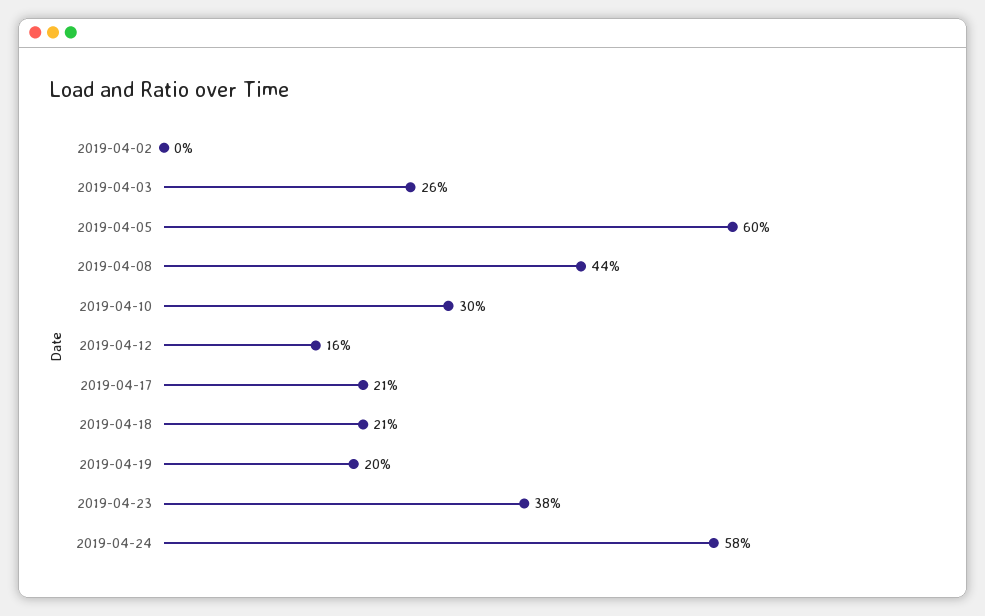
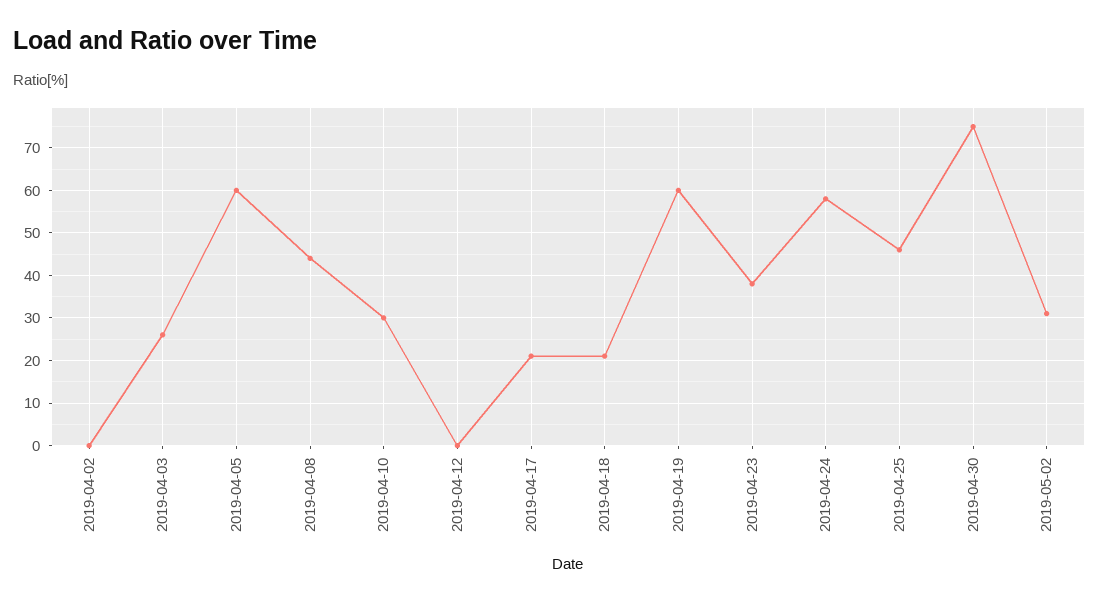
2019-04-12: 16 -> 0
2019-04-19: 20 -> 60
2019-04-25: none -> 45
2019-04-30: none -> 75
2019-05-02: none -> 30

